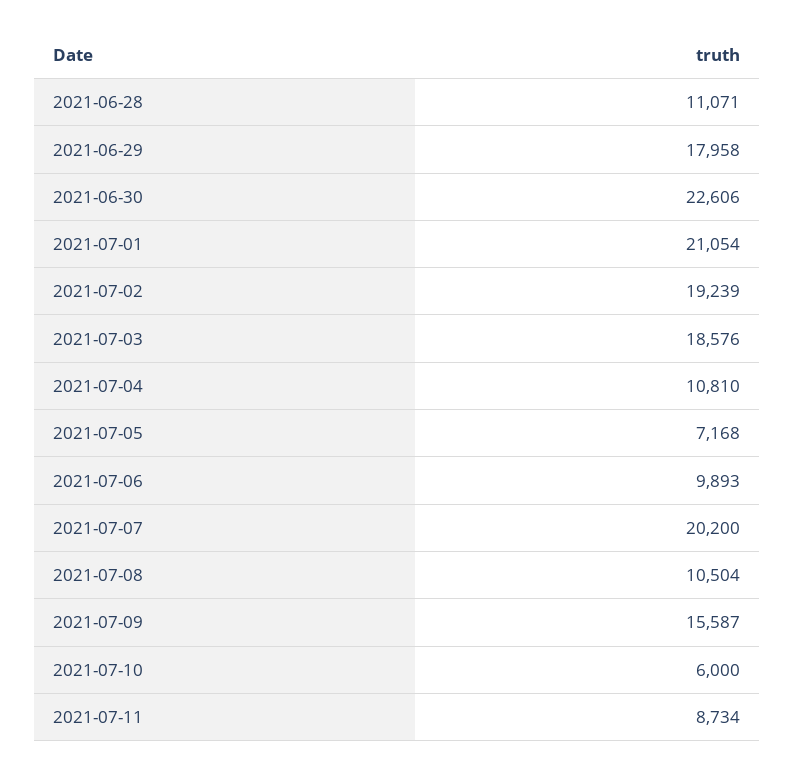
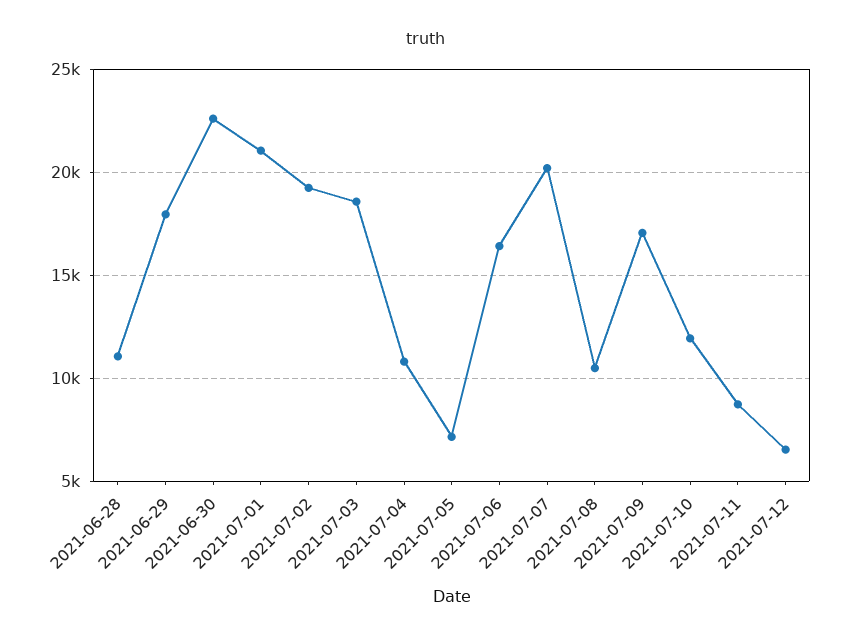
2021-07-06: 9893 -> 16500
2021-07-09: 15587 -> 17000
2021-07-10: 6000 -> 12000
2021-07-12: none -> 6500

